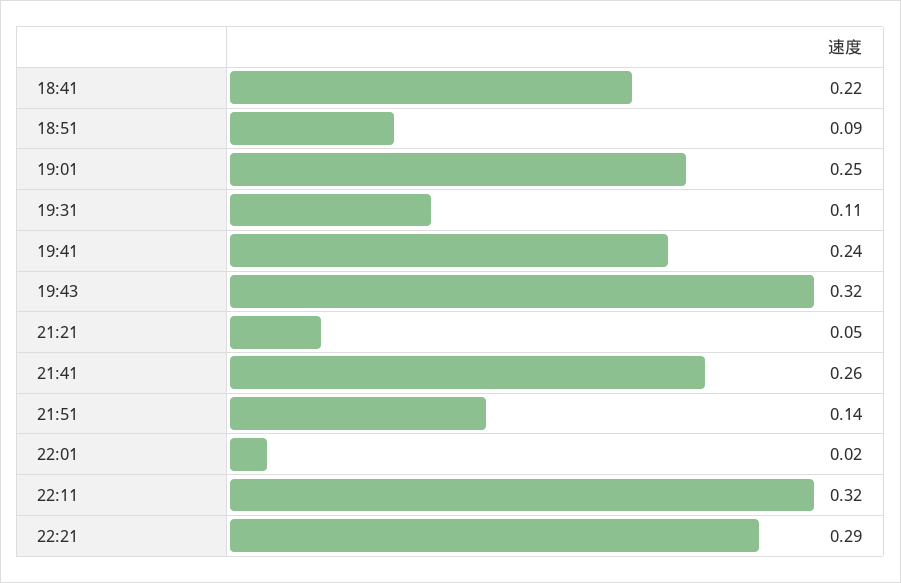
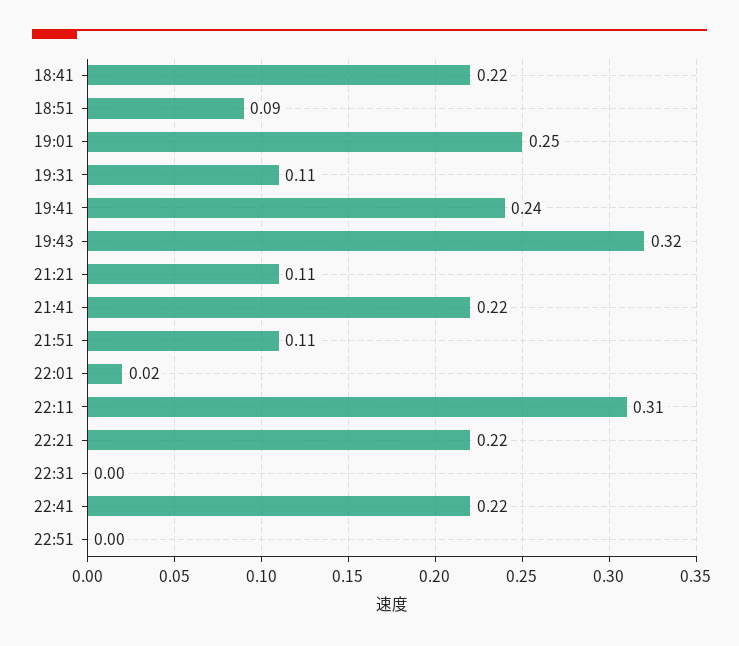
21:21: 0.05 -> 0.11
21:41: 0.26 -> 0.22
21:51: 0.14 -> 0.11
22:11: 0.32 -> 0.31
22:21: 0.29 -> 0.22
22:31: none -> 0
22:41: none -> 0.22
22:51: none -> 0

